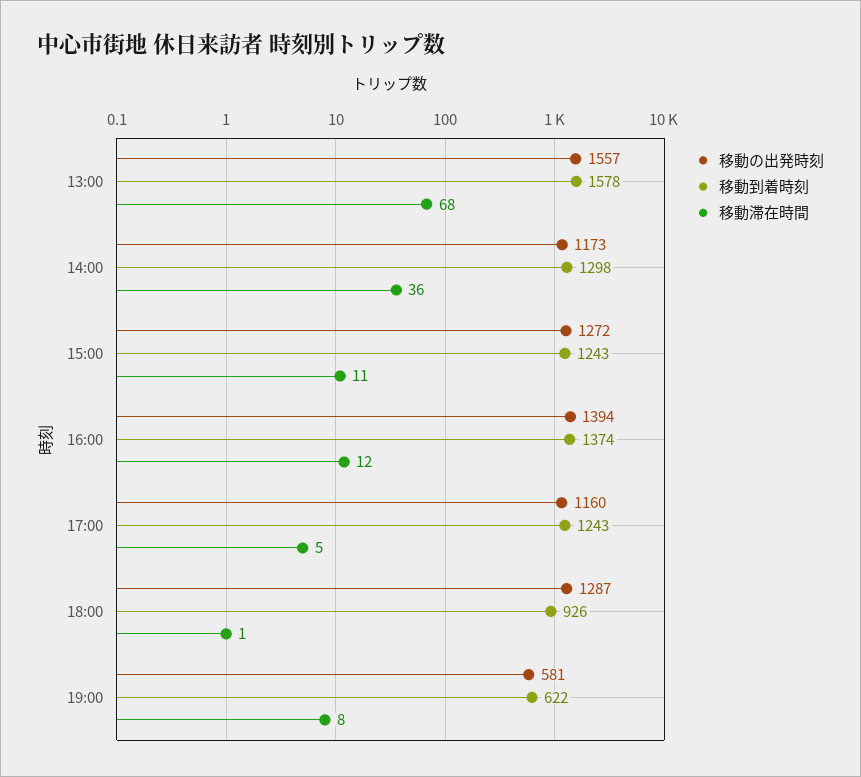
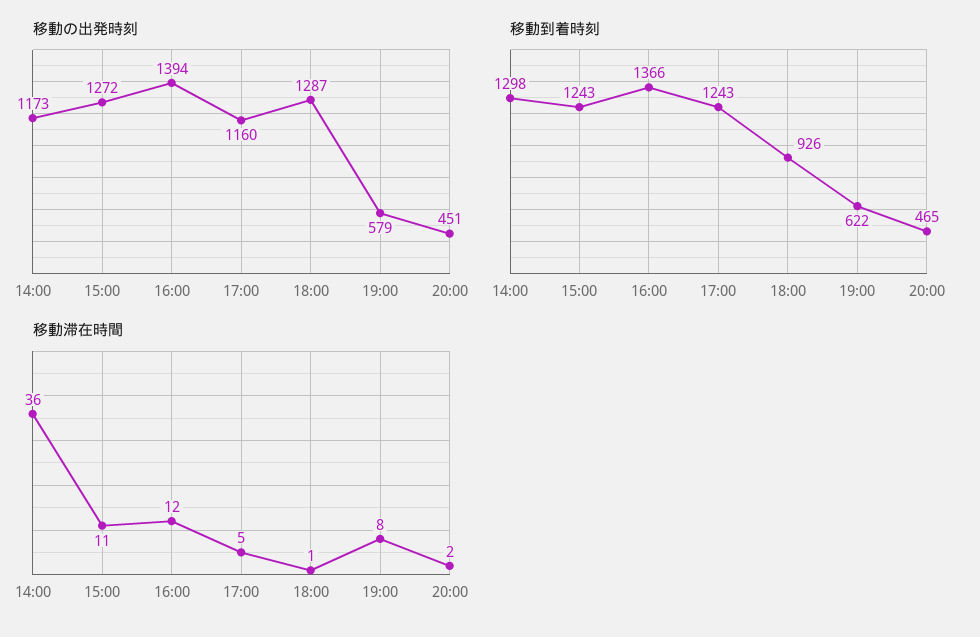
移動の出発時刻, 13:00: 1557 -> none
移動到着時刻, 13:00: 1578 -> none
移動滞在時間, 13:00: 68 -> none
移動到着時刻, 16:00: 1374 -> 1366
移動の出発時刻, 19:00: 581 -> 579
移動の出発時刻, 20:00: none -> 451
移動到着時刻, 20:00: none -> 465
移動滞在時間, 20:00: none -> 2

